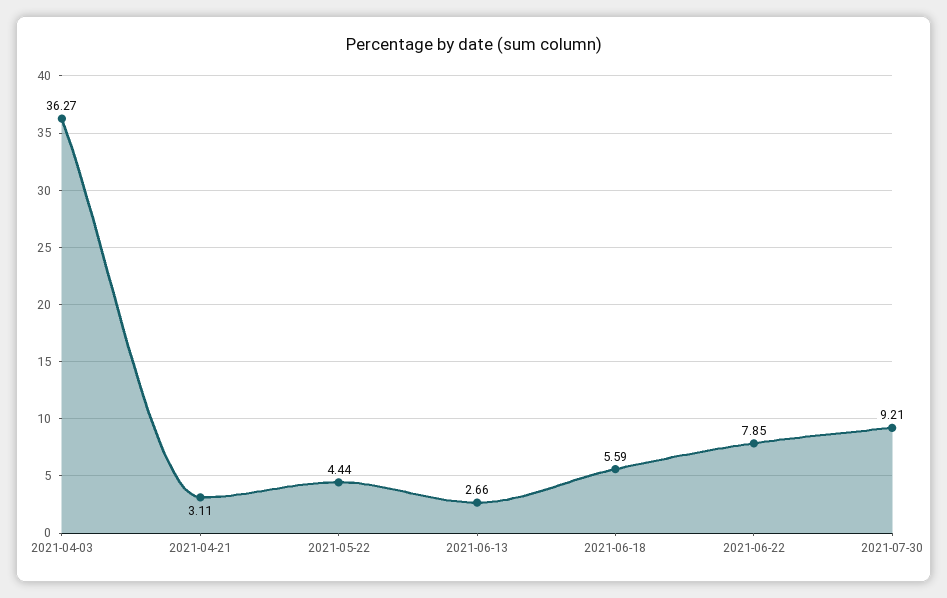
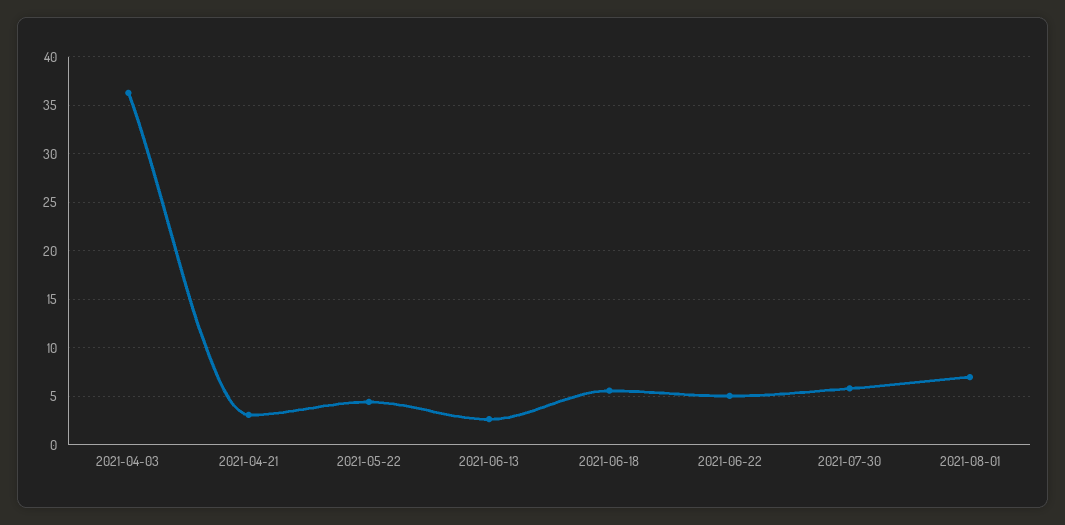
2021-06-22: 7.85 -> 5
2021-07-30: 9.21 -> 6
2021-08-01: none -> 7

